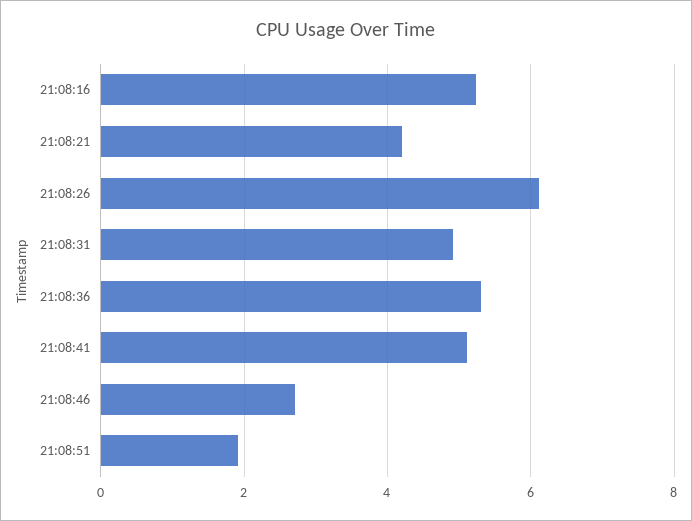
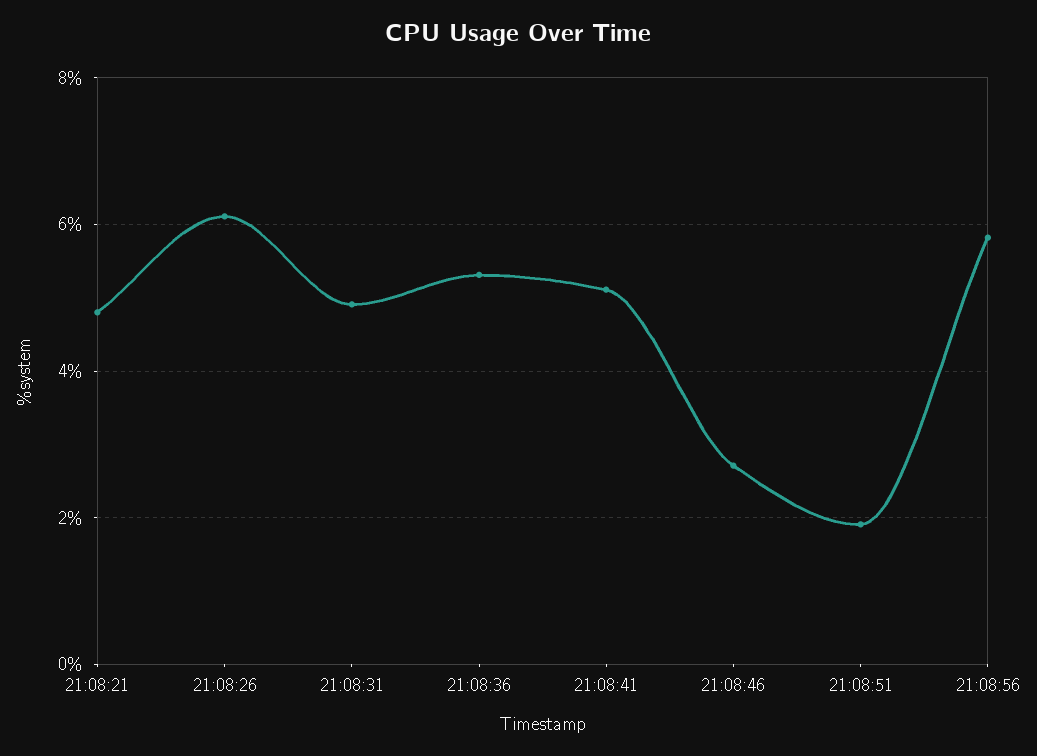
21:08:16: 5.2 -> none
21:08:21: 4.2 -> 4.8
21:08:56: none -> 5.8

